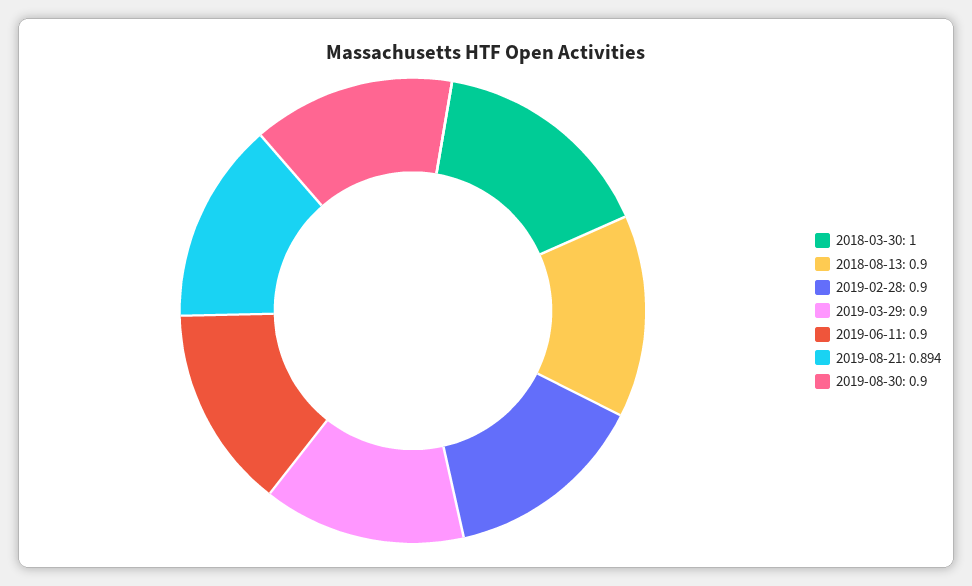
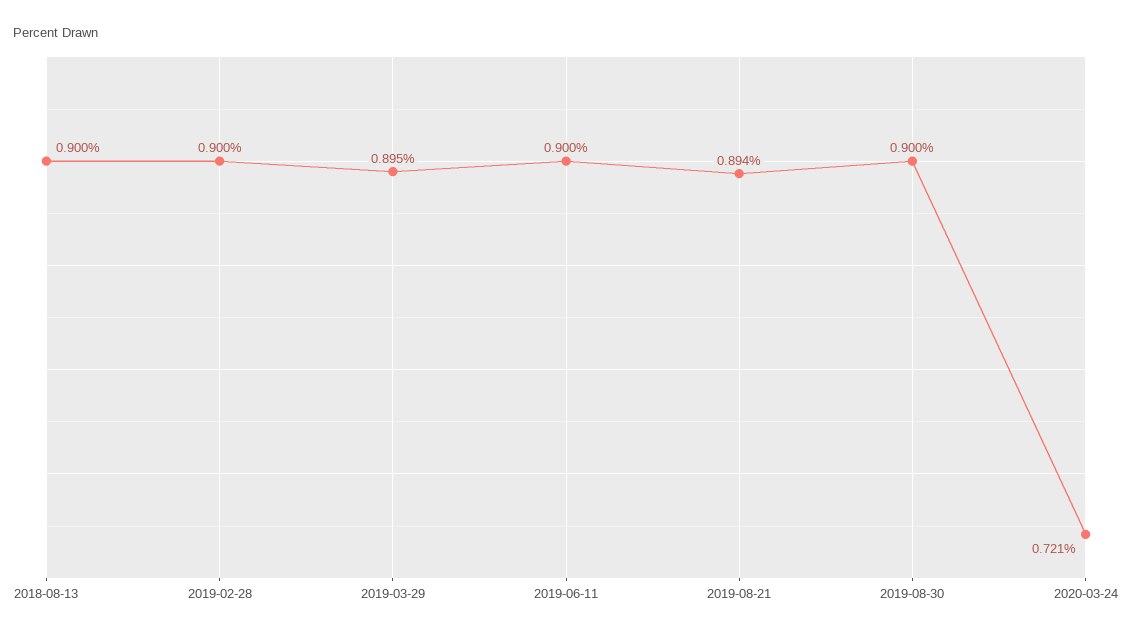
2018-03-30: 1 -> none
2019-03-29: 0.9 -> 0.895
2020-03-24: none -> 0.721

